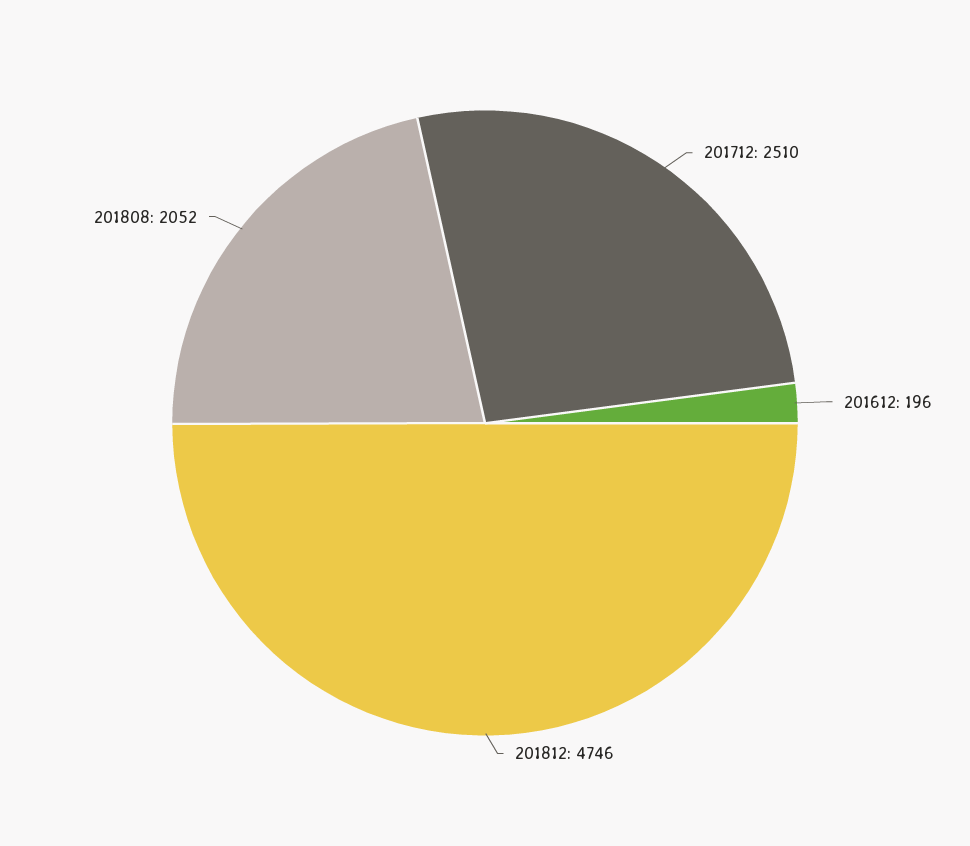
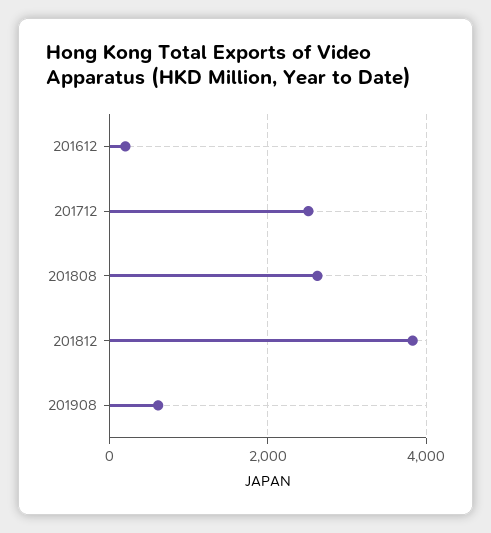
201812: 4746 -> 3800
201808: 2052 -> 2600
201908: none -> 600

